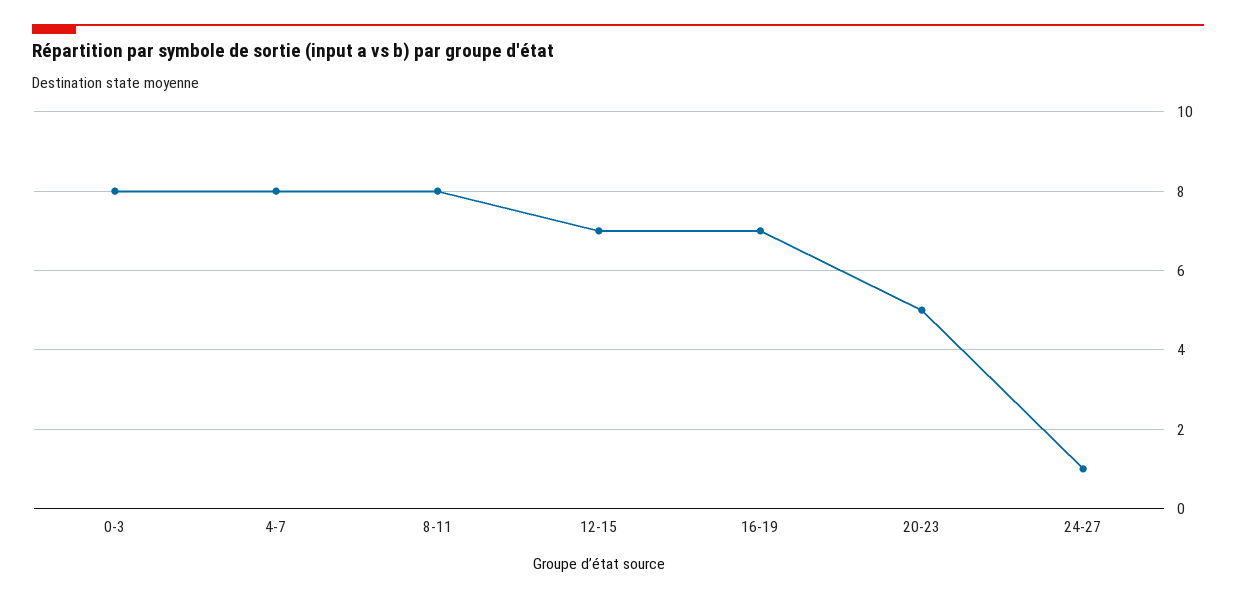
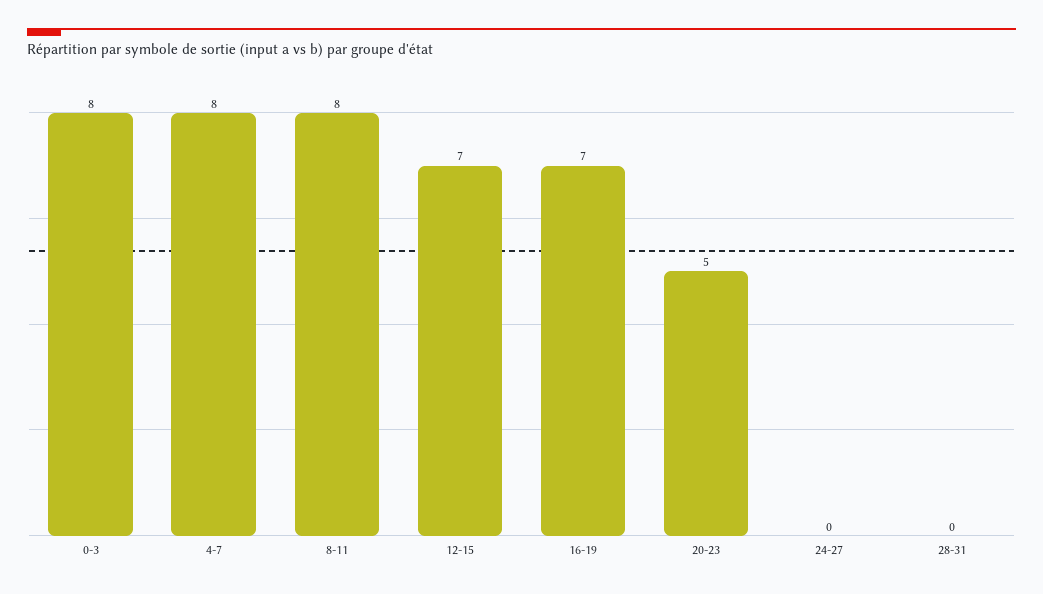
24-27: 1 -> 0
28-31: none -> 0

